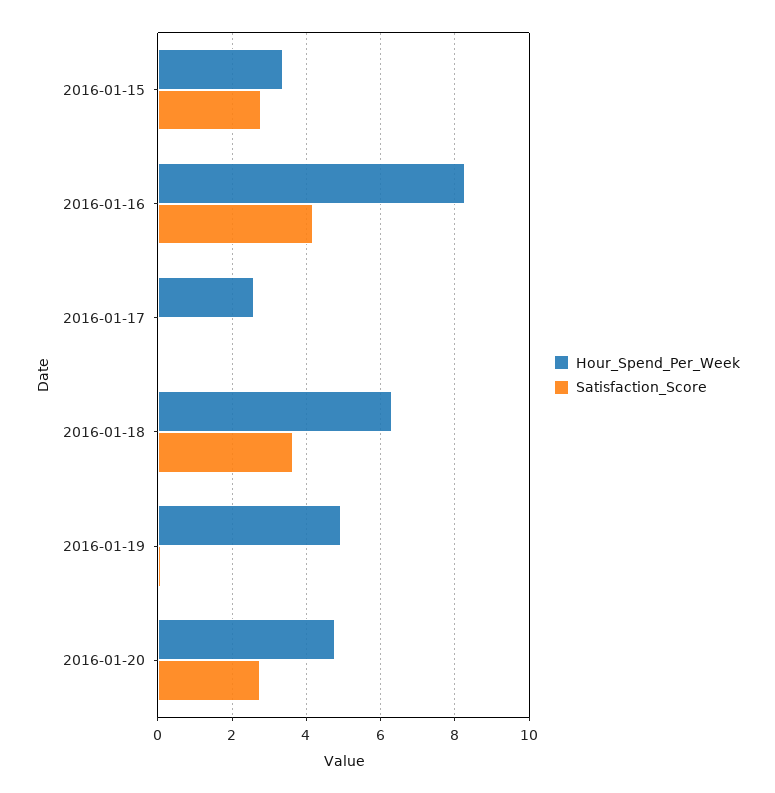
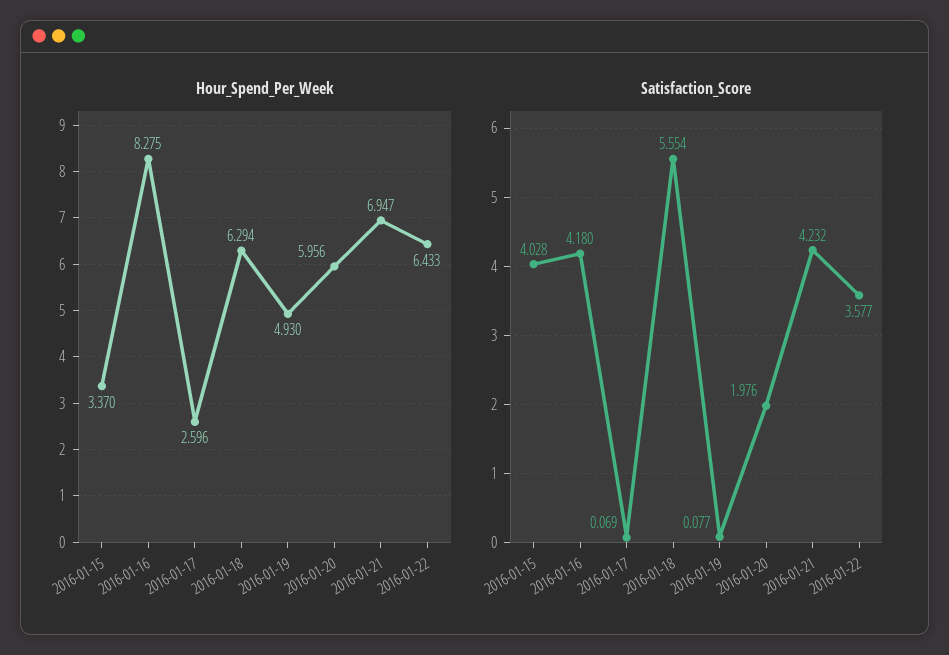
Satisfaction_Score, 2016-01-15: 2.8 -> 4.028
Satisfaction_Score, 2016-01-18: 3.6 -> 5.554
Hour_Spend_Per_Week, 2016-01-20: 4.8 -> 5.956
Satisfaction_Score, 2016-01-20: 2.8 -> 1.976
Hour_Spend_Per_Week, 2016-01-21: none -> 6.947
Hour_Spend_Per_Week, 2016-01-22: none -> 6.433
Satisfaction_Score, 2016-01-21: none -> 4.232
Satisfaction_Score, 2016-01-22: none -> 3.577

